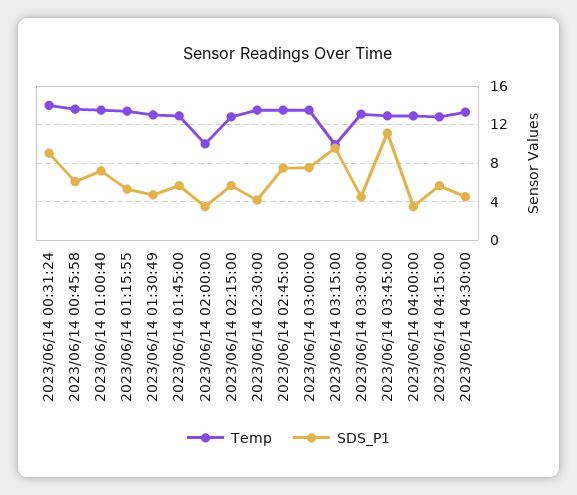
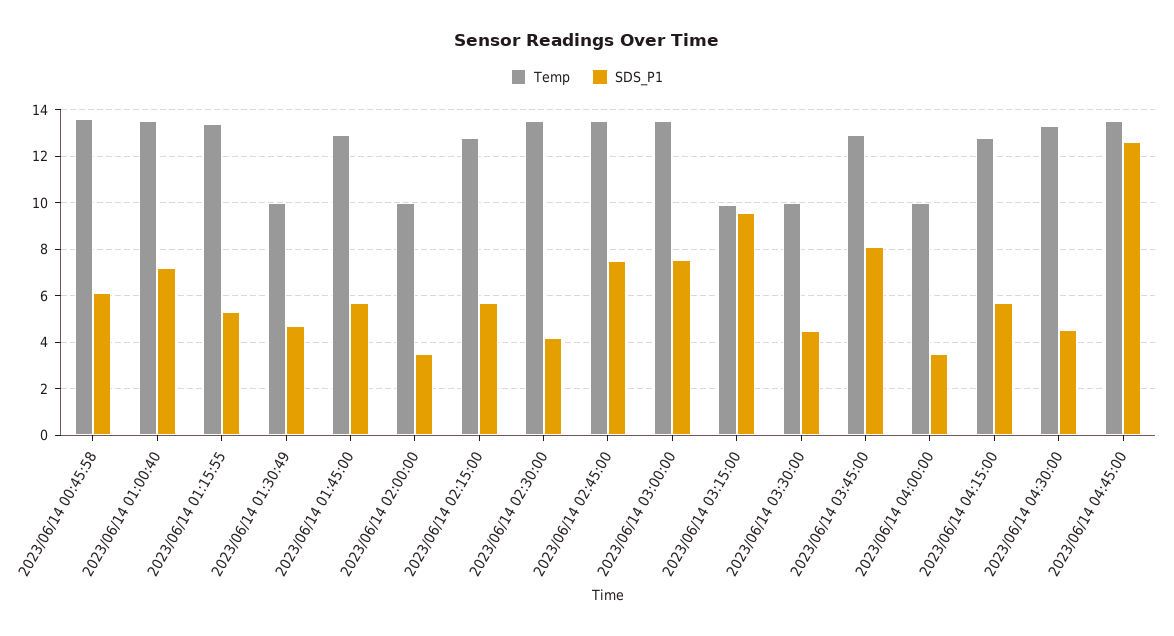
Temp, 2023/06/14 00:31:24: 14 -> none
SDS_P1, 2023/06/14 00:31:24: 9 -> none
Temp, 2023/06/14 01:30:49: 13 -> 10
Temp, 2023/06/14 03:30:00: 13 -> 10
SDS_P1, 2023/06/14 03:45:00: 11 -> 8
Temp, 2023/06/14 04:00:00: 13 -> 10
Temp, 2023/06/14 04:45:00: none -> 13.5
SDS_P1, 2023/06/14 04:45:00: none -> 12.5

